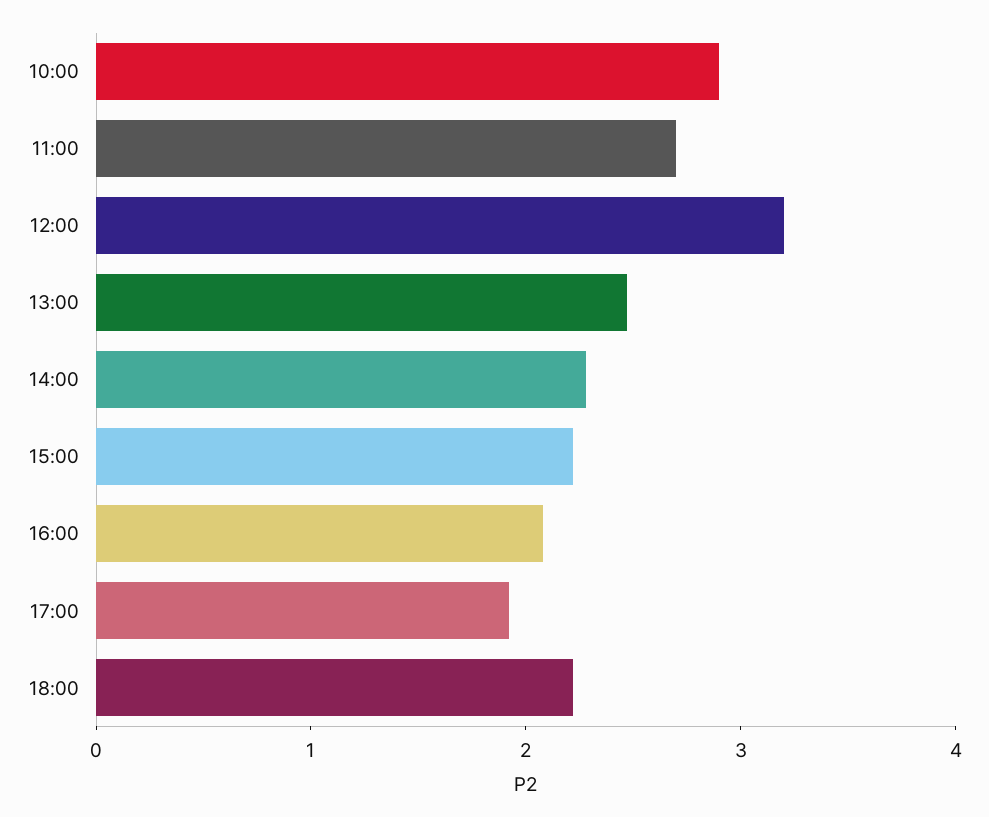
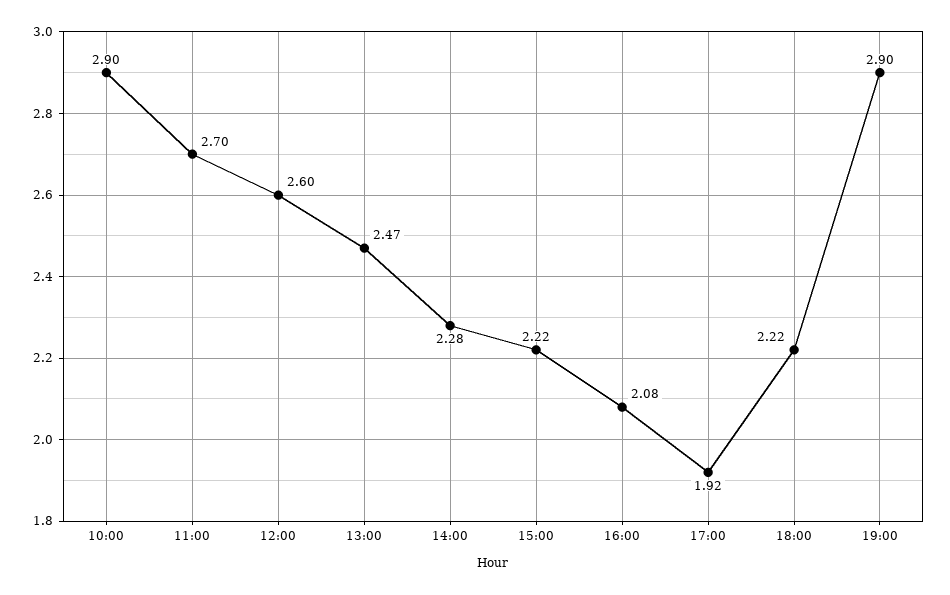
12:00: 3.2 -> 2.6
19:00: none -> 2.9

